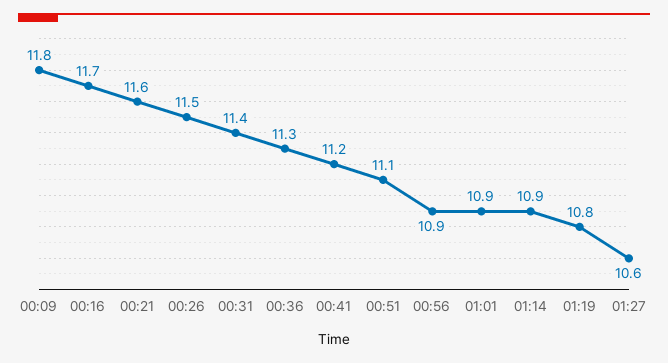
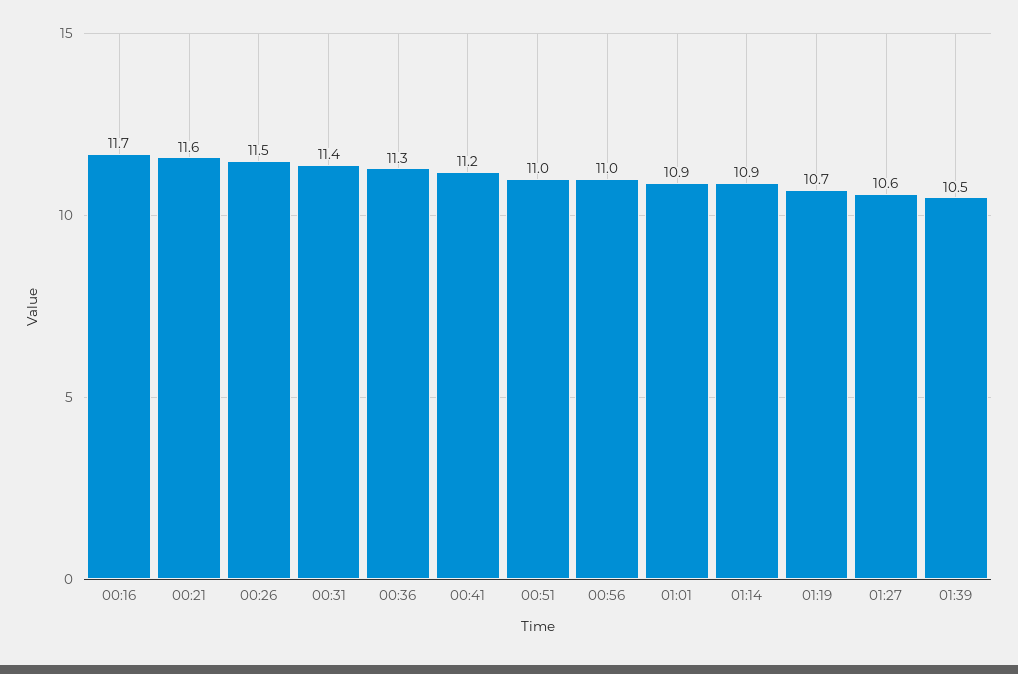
00:09: 11.8 -> none
00:51: 11.1 -> 11
00:56: 10.9 -> 11
01:19: 10.8 -> 10.7
01:39: none -> 10.5

